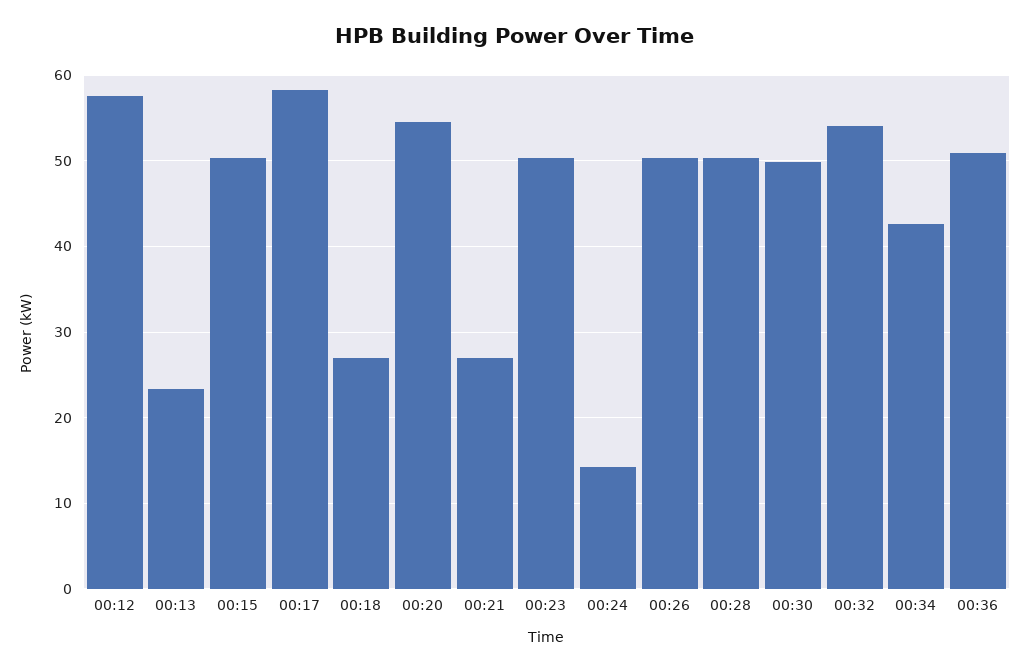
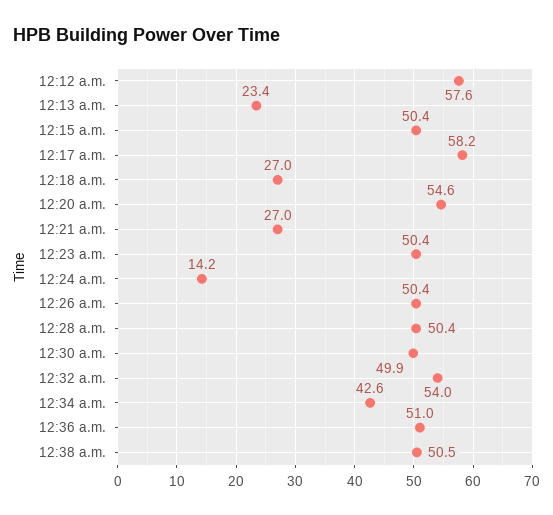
12:38 a.m.: none -> 50.5

